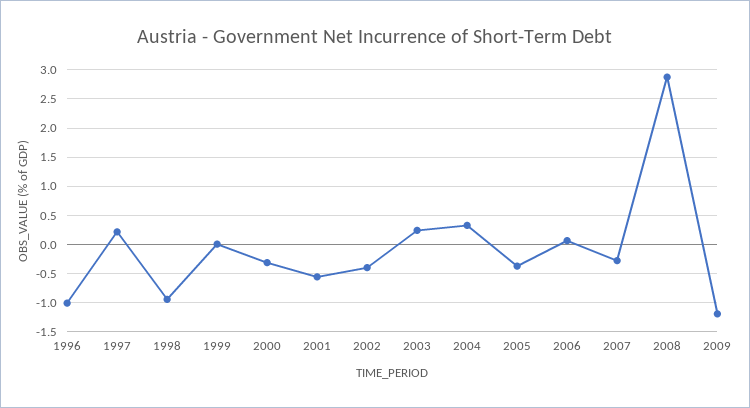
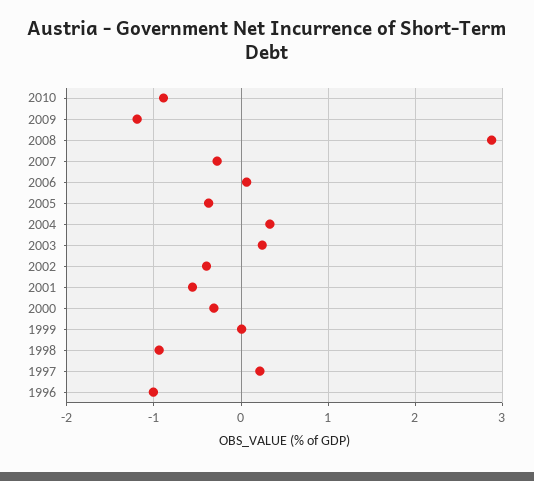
2010: none -> -0.9

